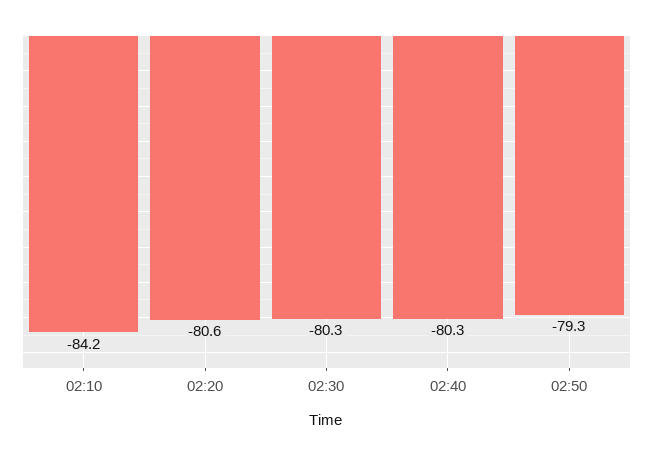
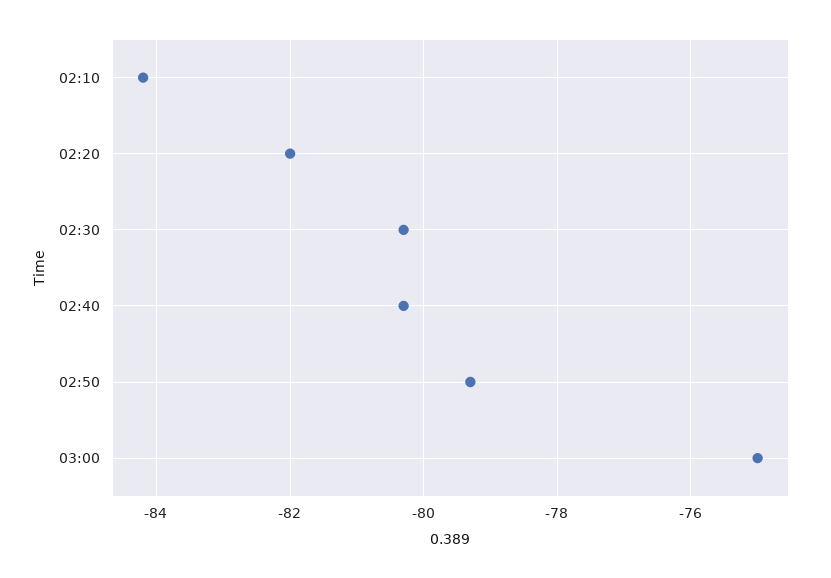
02:20: -80.6 -> -82
03:00: none -> -75

